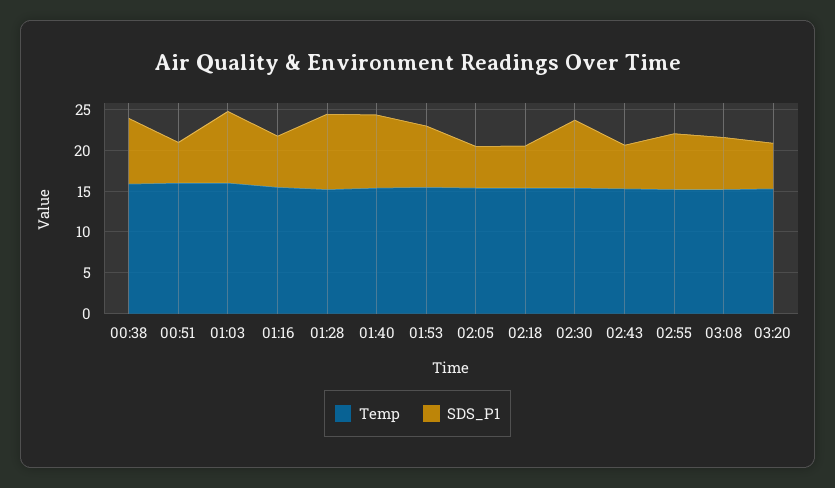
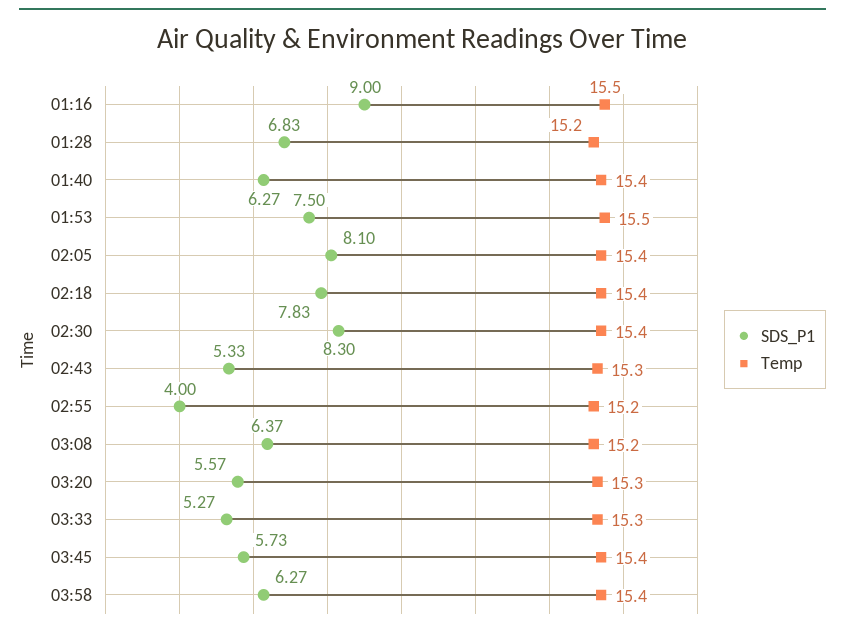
Temp, 00:38: 16 -> none
SDS_P1, 00:38: 8 -> none
Temp, 00:51: 16 -> none
SDS_P1, 00:51: 5 -> none
Temp, 01:03: 16 -> none
SDS_P1, 01:03: 9 -> none
SDS_P1, 01:16: 6 -> 9
SDS_P1, 01:28: 9 -> 6.83
SDS_P1, 01:40: 9 -> 6.27
SDS_P1, 02:05: 5 -> 8.1
SDS_P1, 02:18: 5 -> 7.83
SDS_P1, 02:55: 7 -> 4
SDS_P1, 03:33: none -> 5.27
Temp, 03:33: none -> 15.3
SDS_P1, 03:45: none -> 5.73
Temp, 03:45: none -> 15.4
SDS_P1, 03:58: none -> 6.27
Temp, 03:58: none -> 15.4

